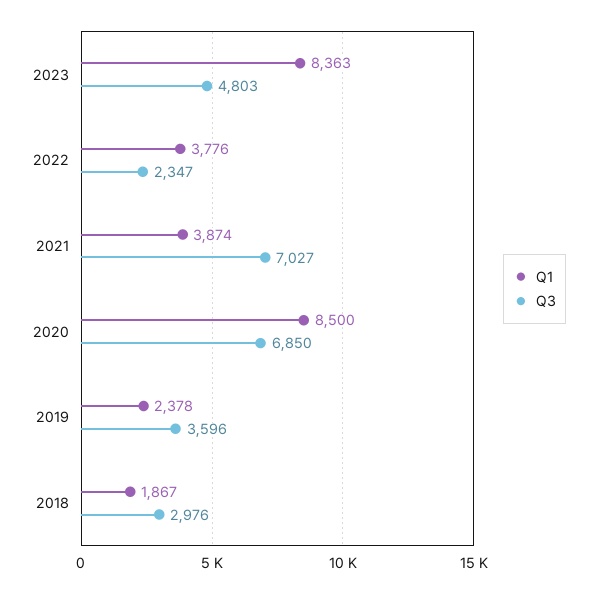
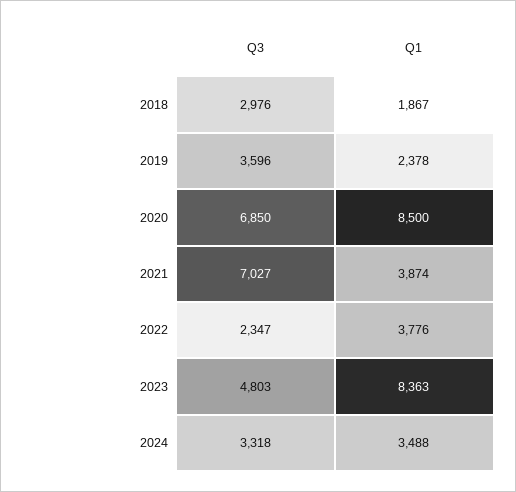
Q3, 2024: none -> 3318
Q1, 2024: none -> 3488

